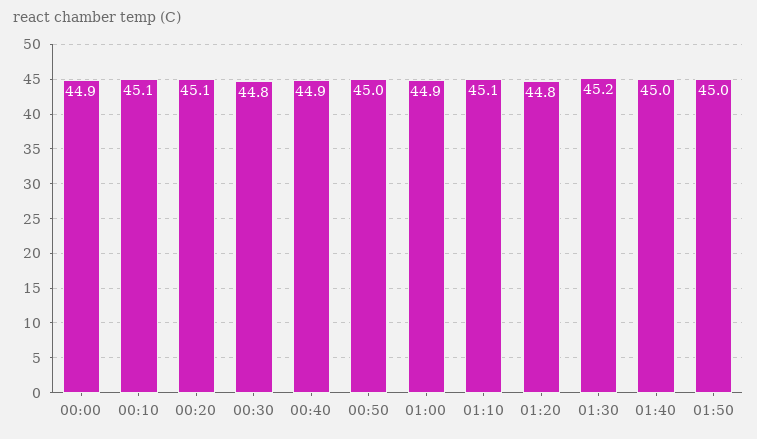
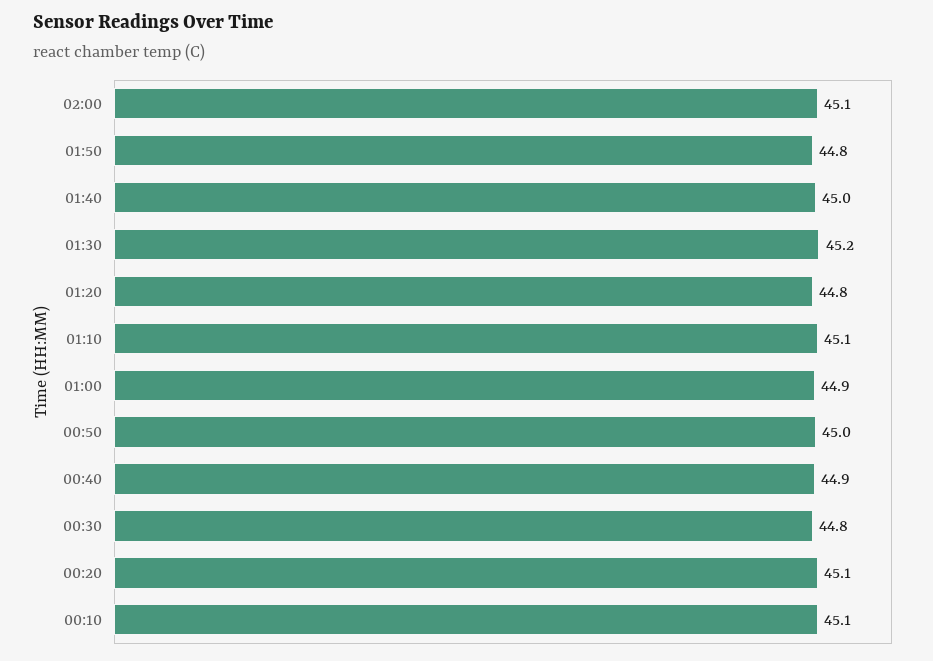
00:00: 44.9 -> none
01:50: 45 -> 44.8
02:00: none -> 45.1

